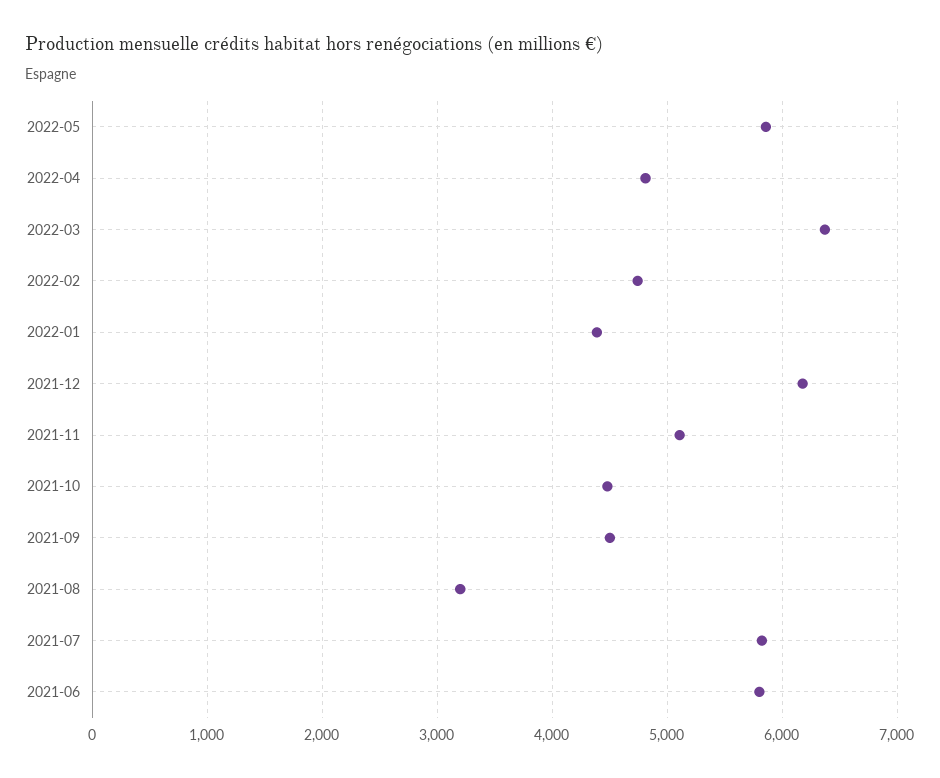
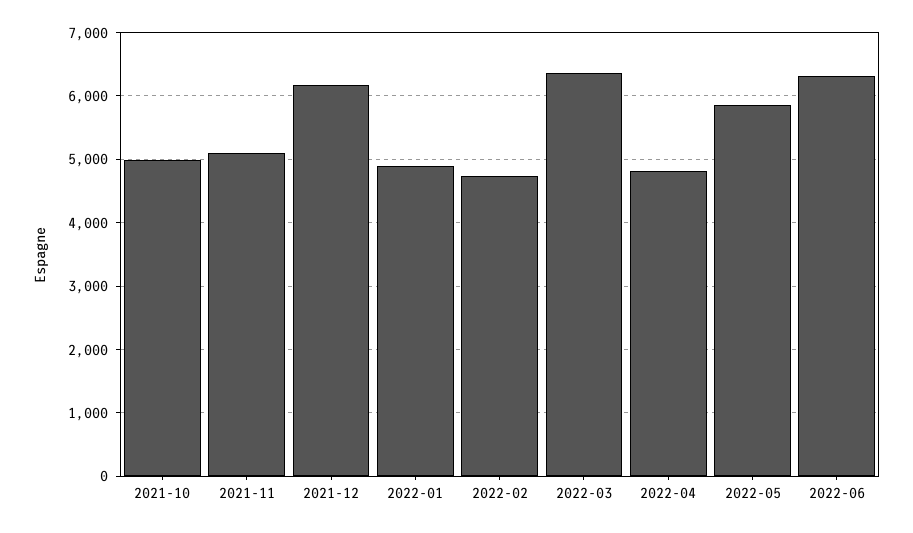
2022-01: 4400 -> 4900
2021-10: 4500 -> 5000
2021-09: 4500 -> none
2021-08: 3200 -> none
2021-07: 5800 -> none
2021-06: 5800 -> none
2022-06: none -> 6300

